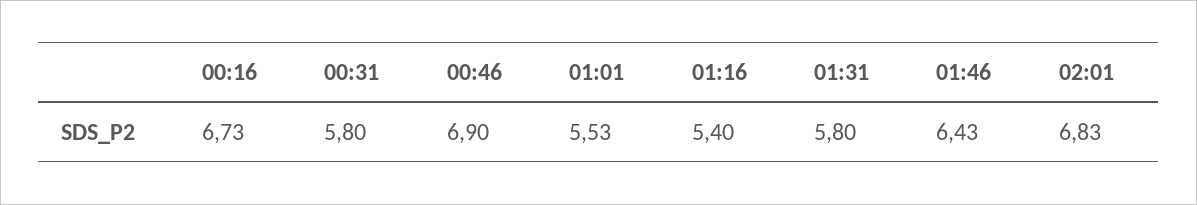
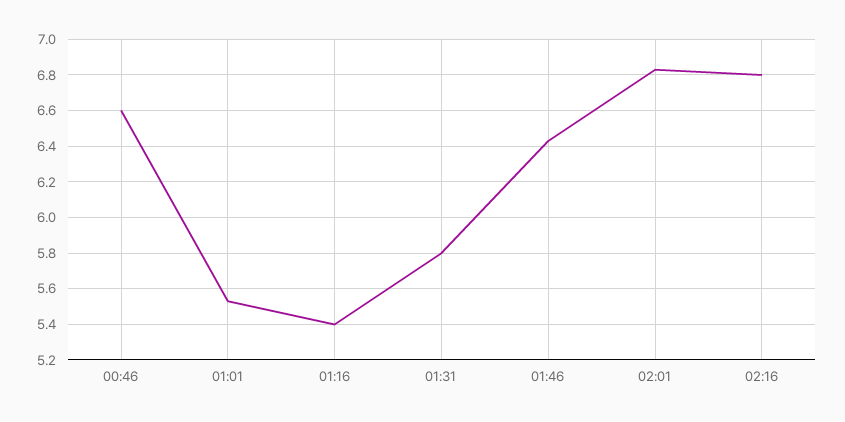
00:16: 6.73 -> none
00:31: 5.8 -> none
00:46: 6.9 -> 6.6
02:16: none -> 6.8

